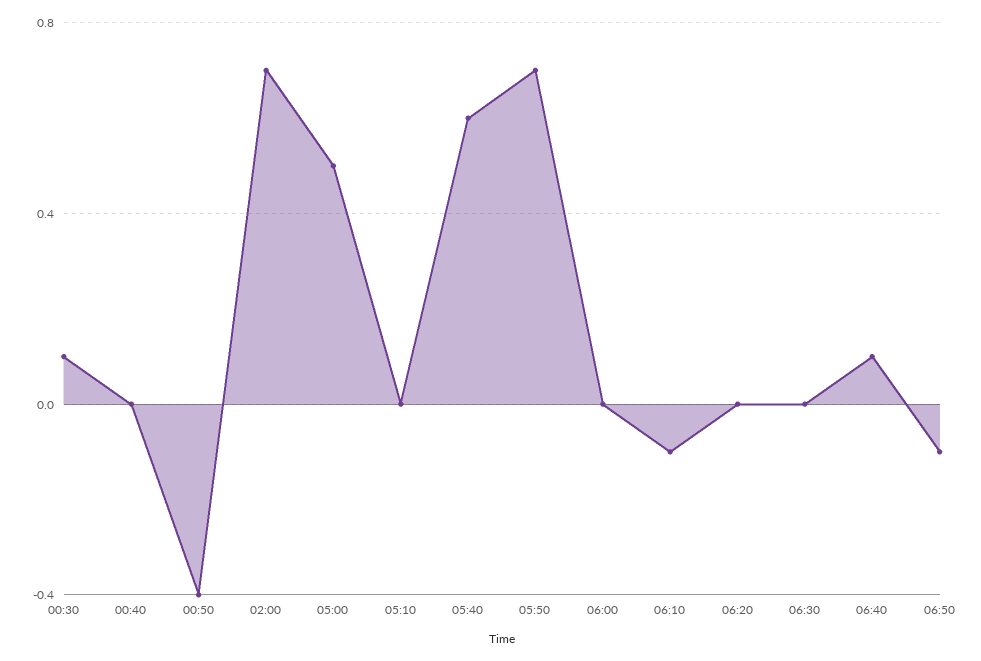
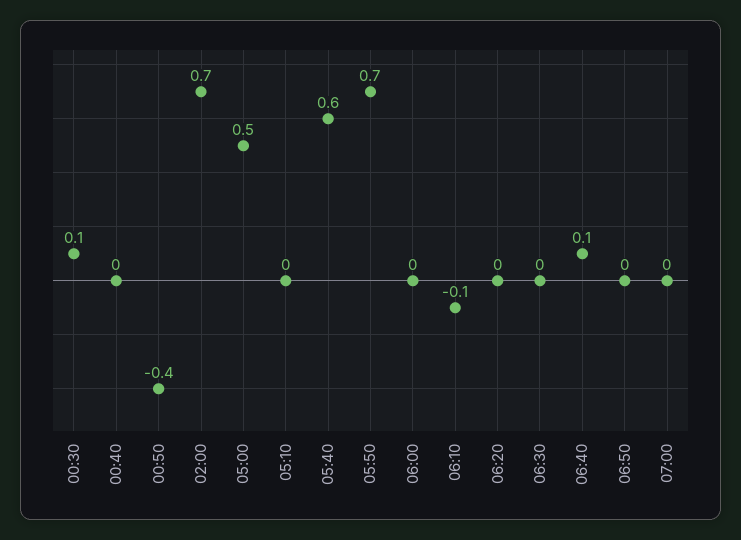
06:50: -0.1 -> 0
07:00: none -> 0

